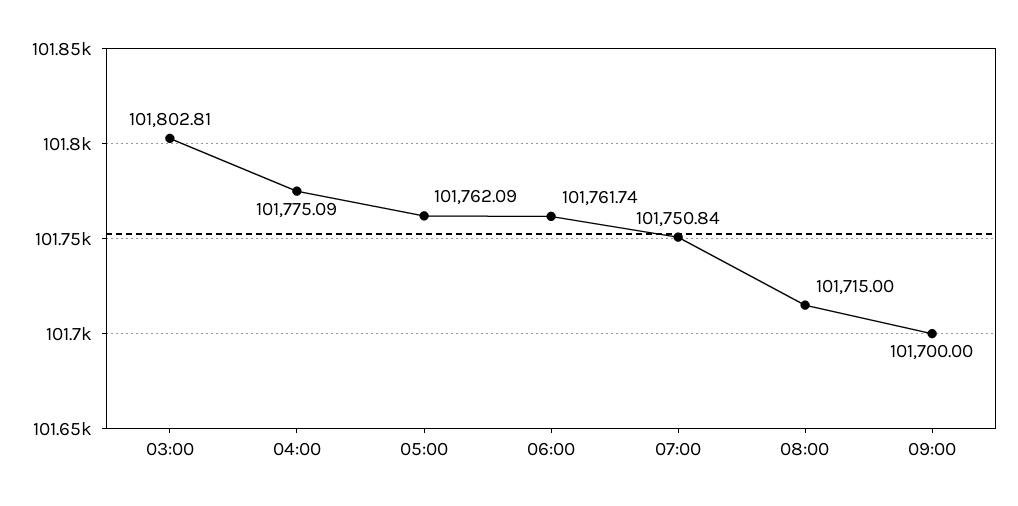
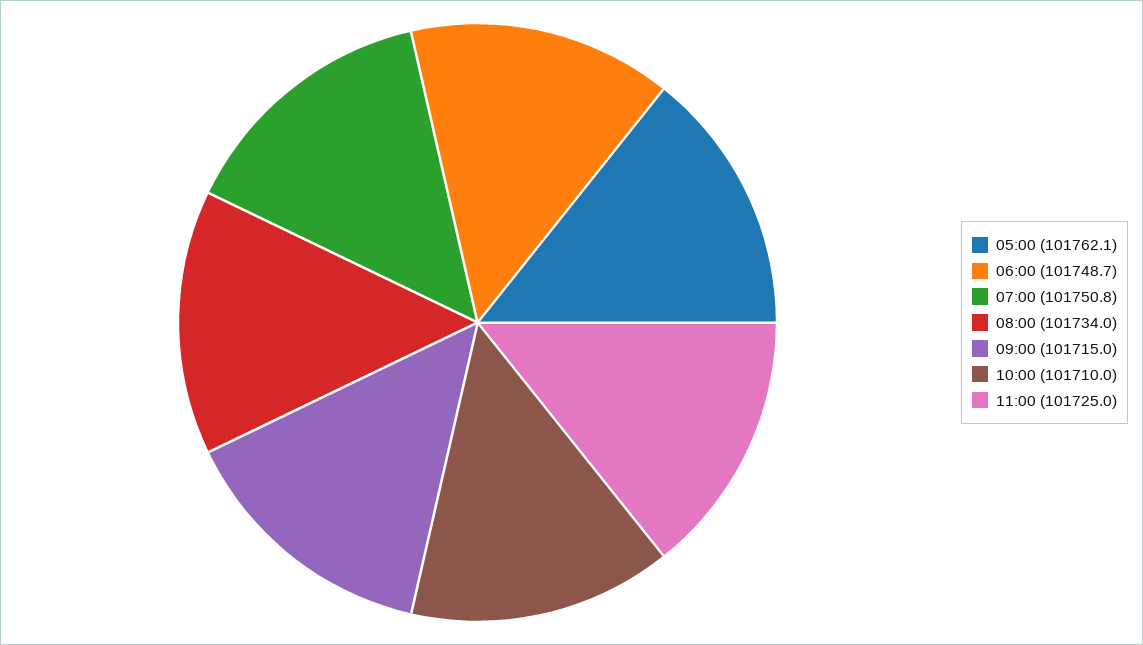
03:00: 101802.81 -> none
04:00: 101775.09 -> none
06:00: 101761.74 -> 101748.7
08:00: 101715 -> 101734
09:00: 101700 -> 101715
10:00: none -> 101710
11:00: none -> 101725

